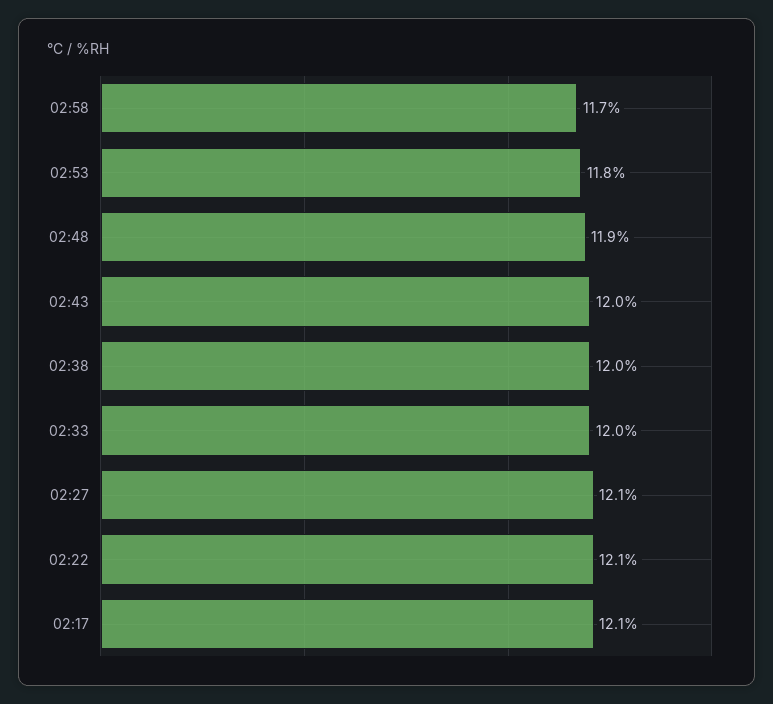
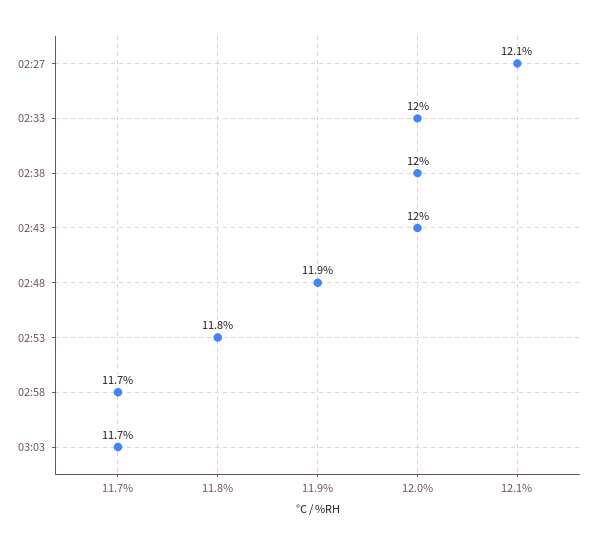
02:22: 12.1 -> none
02:17: 12.1 -> none
03:03: none -> 11.7

